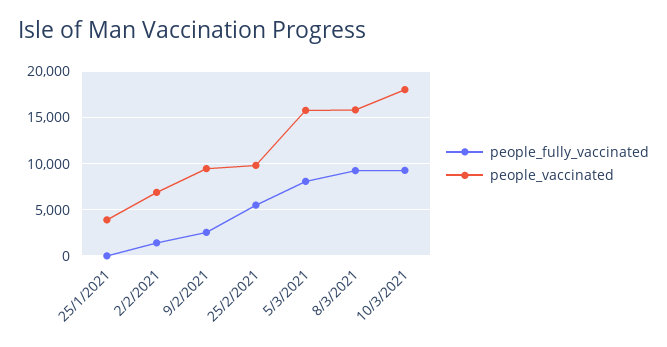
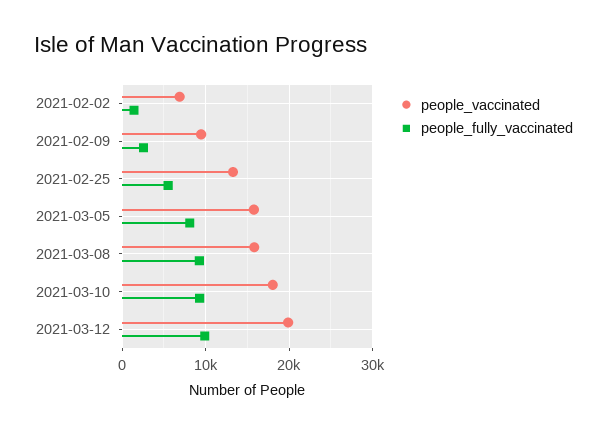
people_fully_vaccinated, 25/1/2021: 0 -> none
people_vaccinated, 25/1/2021: 4000 -> none
people_vaccinated, 25/2/2021: 10000 -> 13000
people_vaccinated, 2021-03-12: none -> 20000
people_fully_vaccinated, 2021-03-12: none -> 10000

